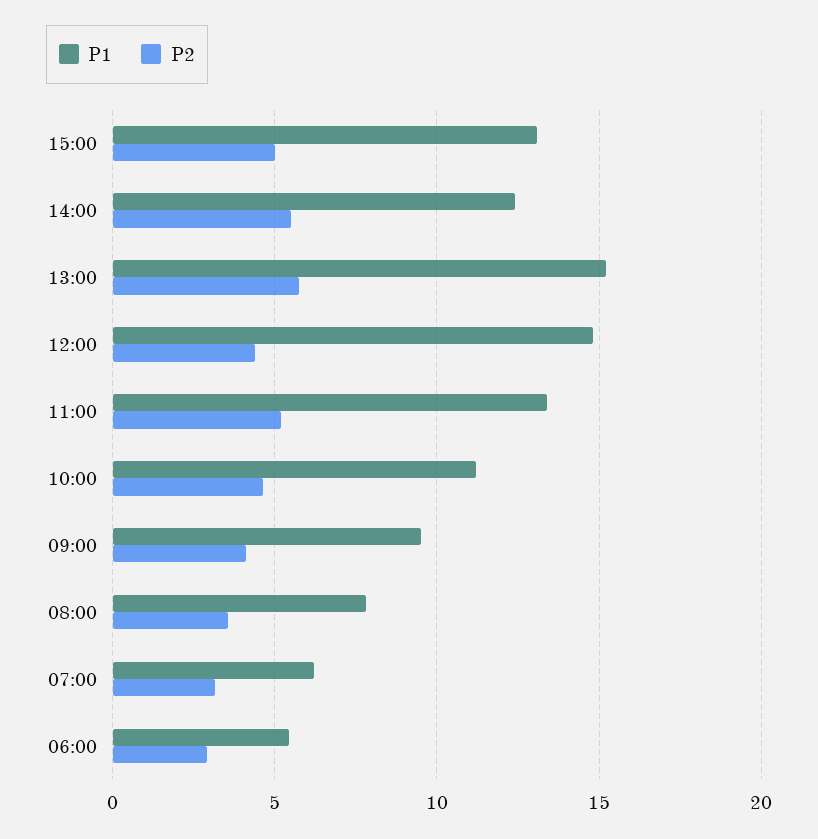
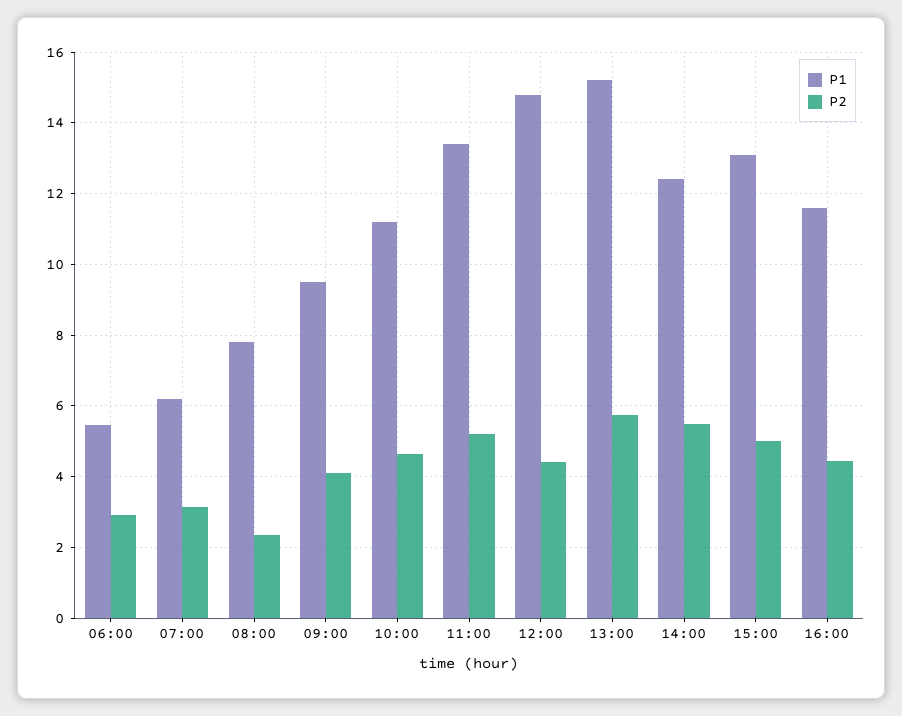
P2, 08:00: 3.5 -> 2.4
P1, 16:00: none -> 11.6
P2, 16:00: none -> 4.4

